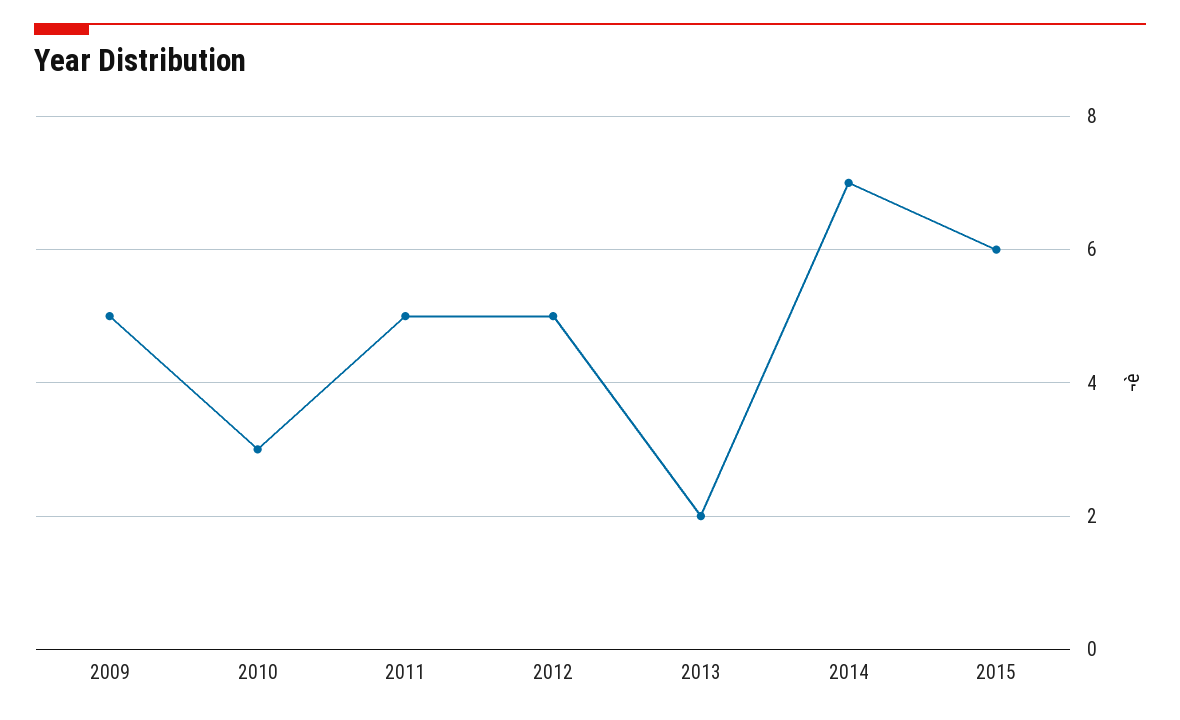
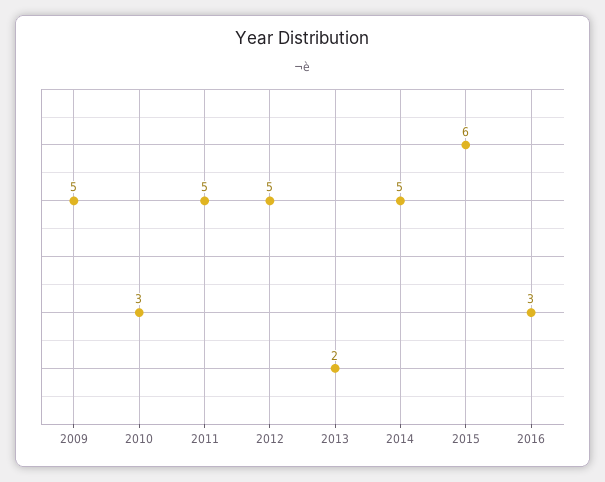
2014: 7 -> 5
2016: none -> 3

